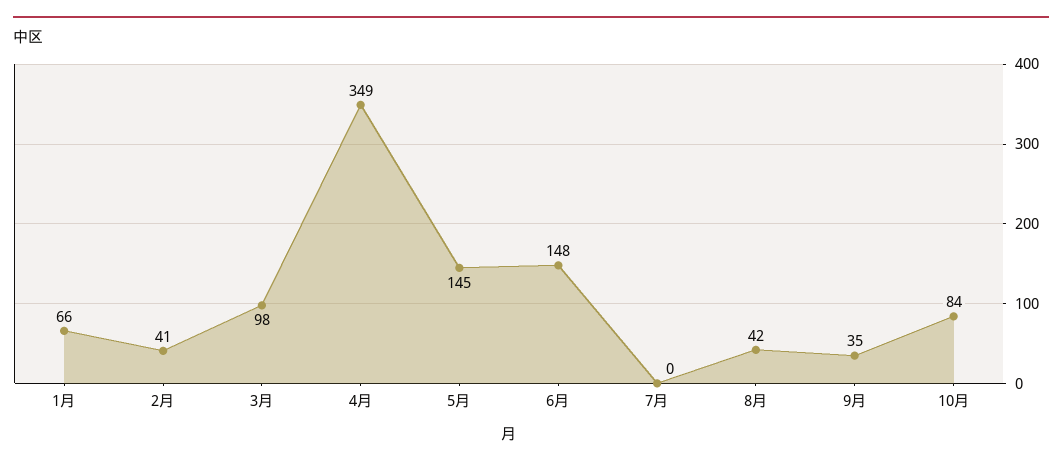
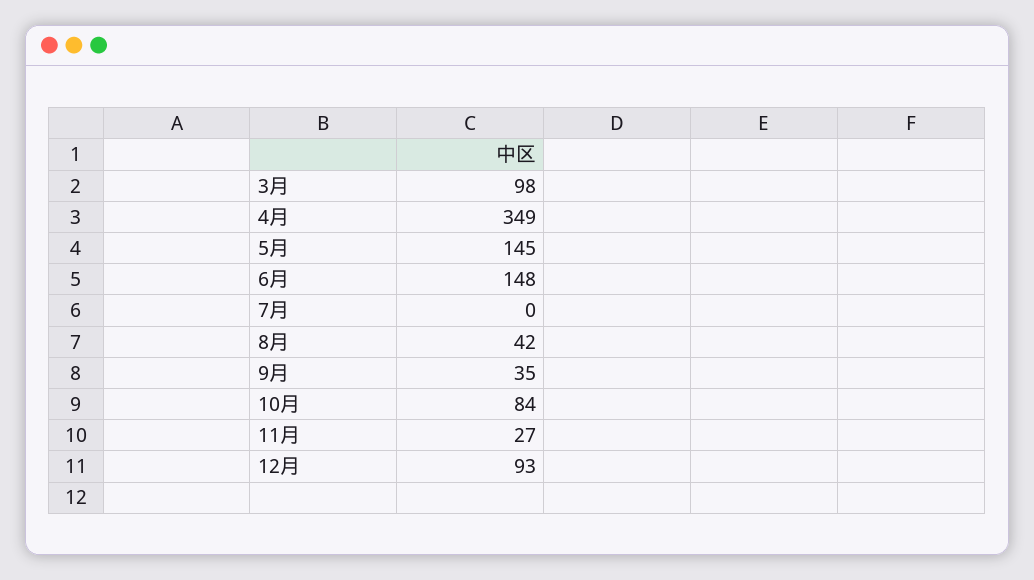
1月: 66 -> none
2月: 41 -> none
11月: none -> 27
12月: none -> 93

